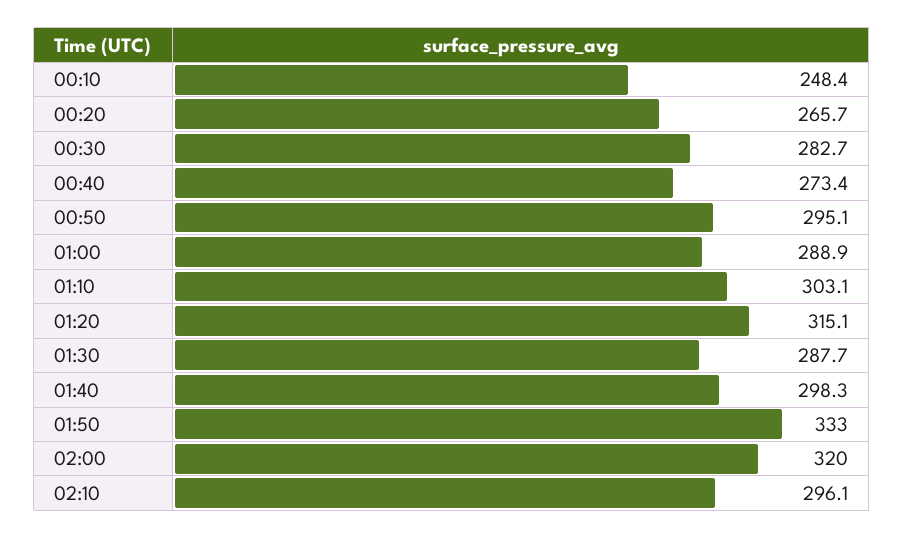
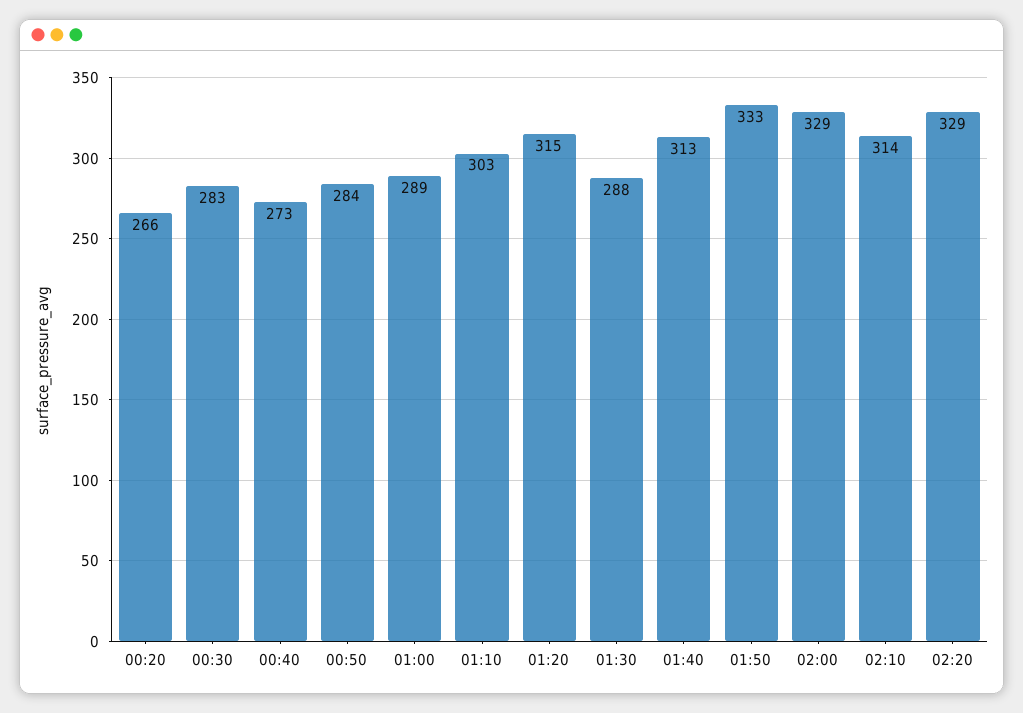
00:10: 248.4 -> none
00:50: 295.1 -> 284
01:40: 298.3 -> 313
02:00: 320 -> 329
02:10: 296.1 -> 314
02:20: none -> 329

